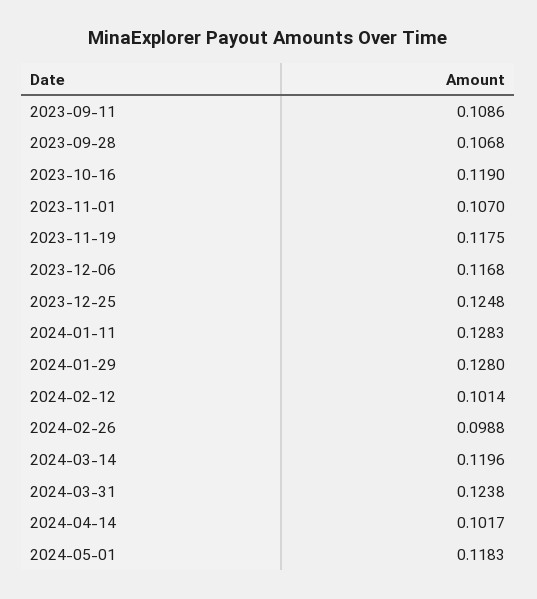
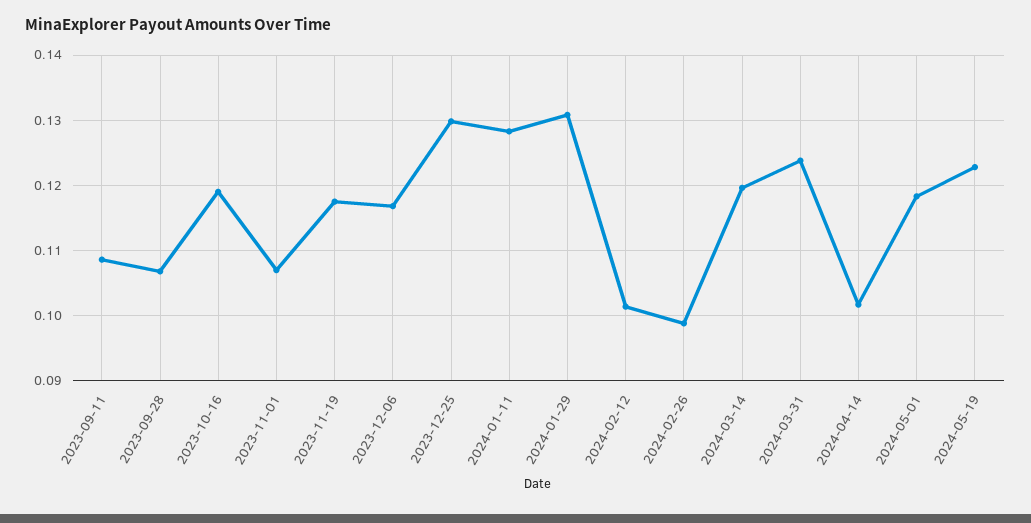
2023-12-25: 0.1248 -> 0.13
2024-01-29: 0.128 -> 0.131
2024-05-19: none -> 0.123

